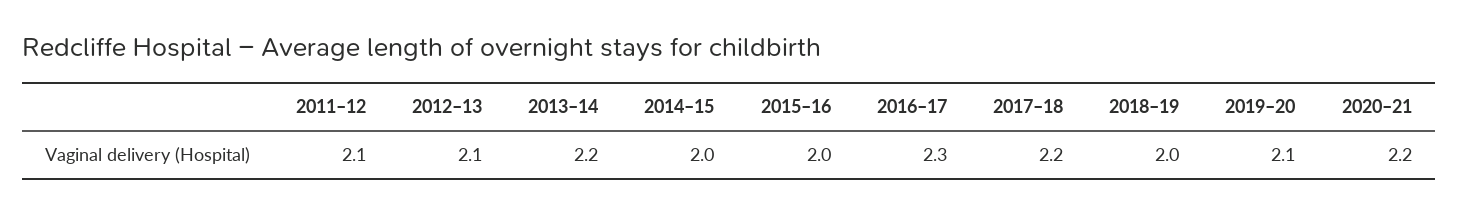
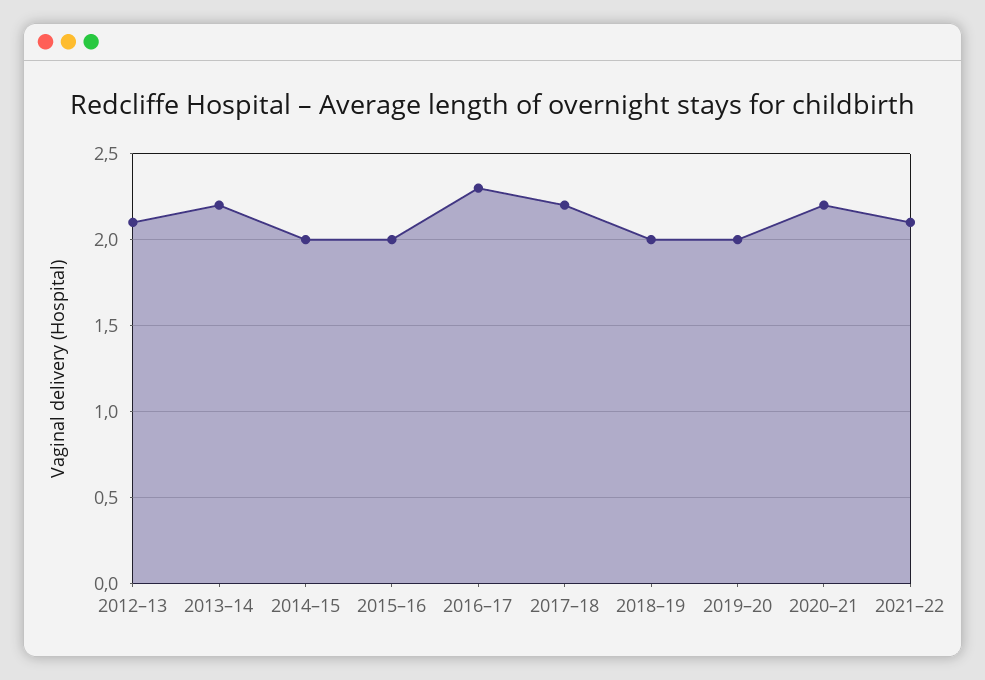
2011–12: 2.1 -> none
2019–20: 2.1 -> 2
2021–22: none -> 2.1

